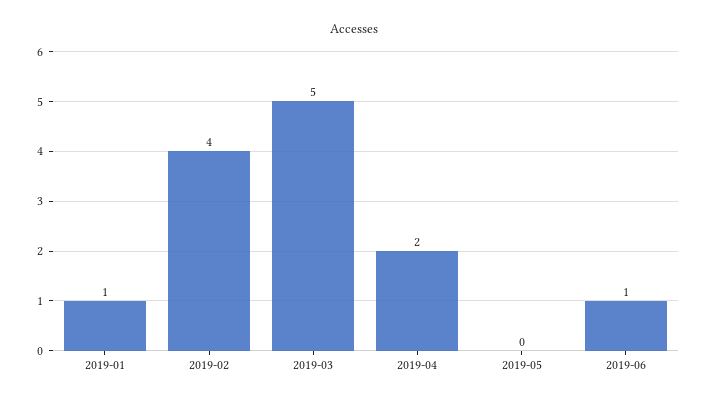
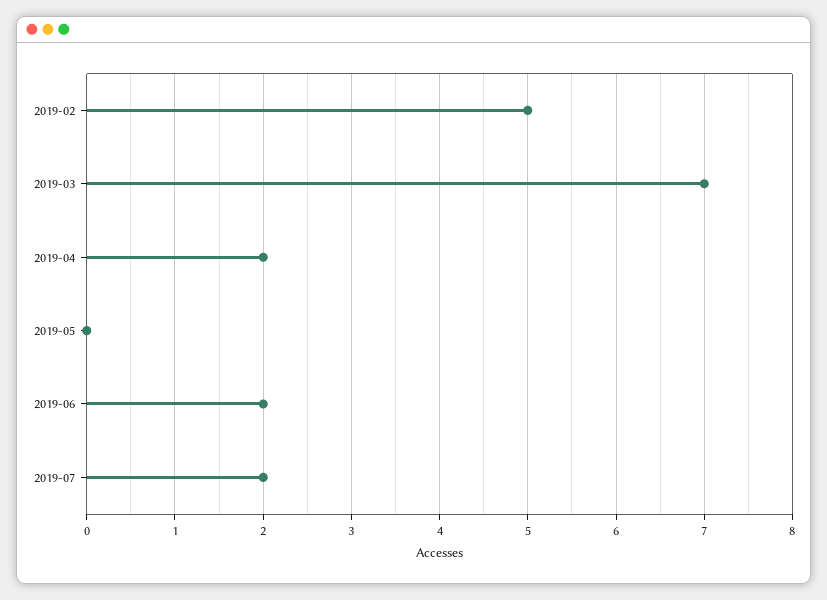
2019-01: 1 -> none
2019-02: 4 -> 5
2019-03: 5 -> 7
2019-06: 1 -> 2
2019-07: none -> 2

